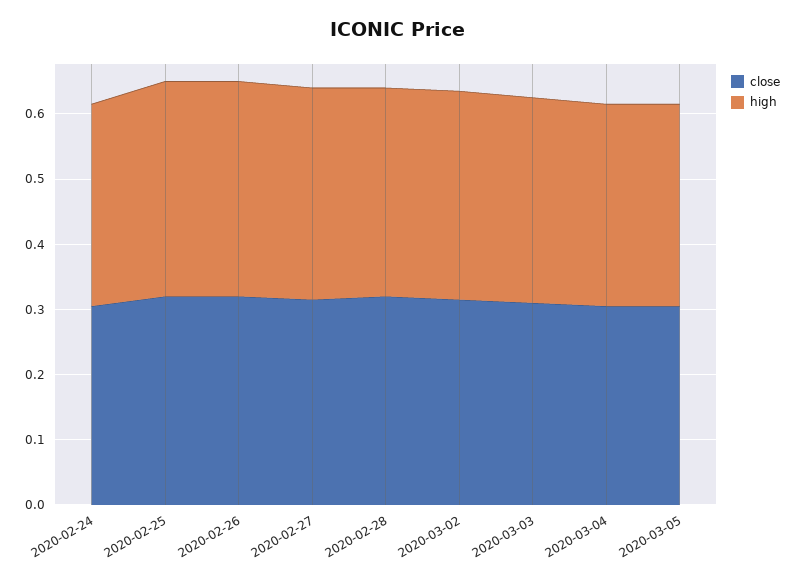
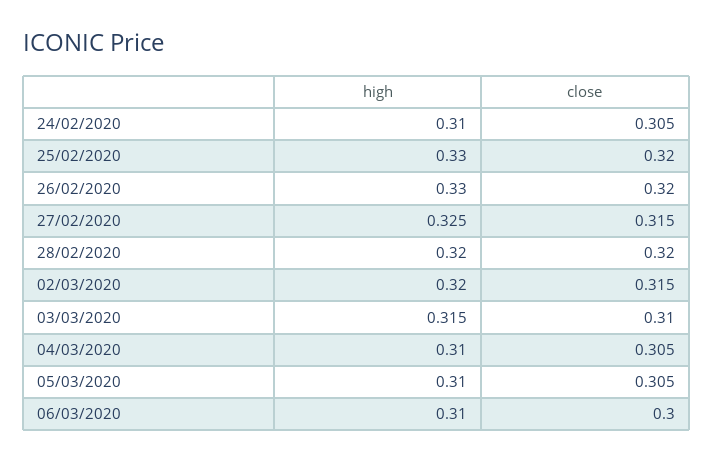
high, 06/03/2020: none -> 0.31
close, 06/03/2020: none -> 0.3

